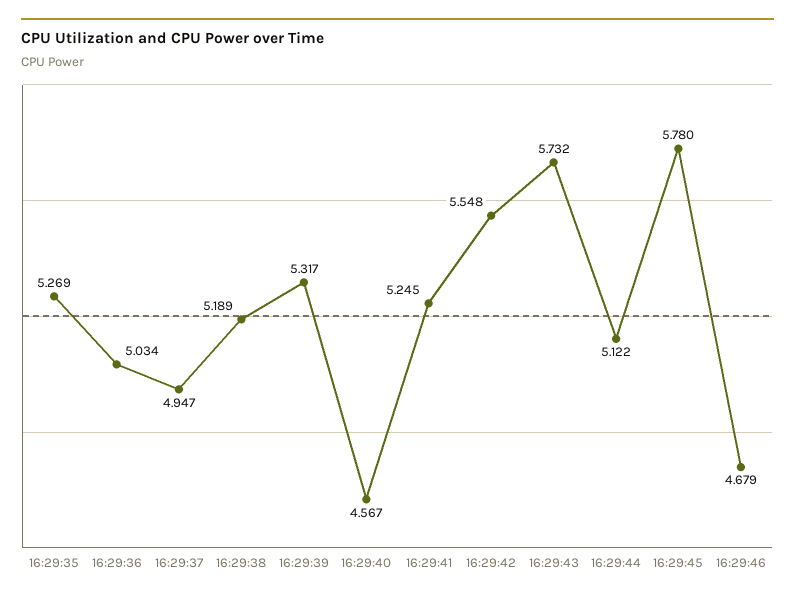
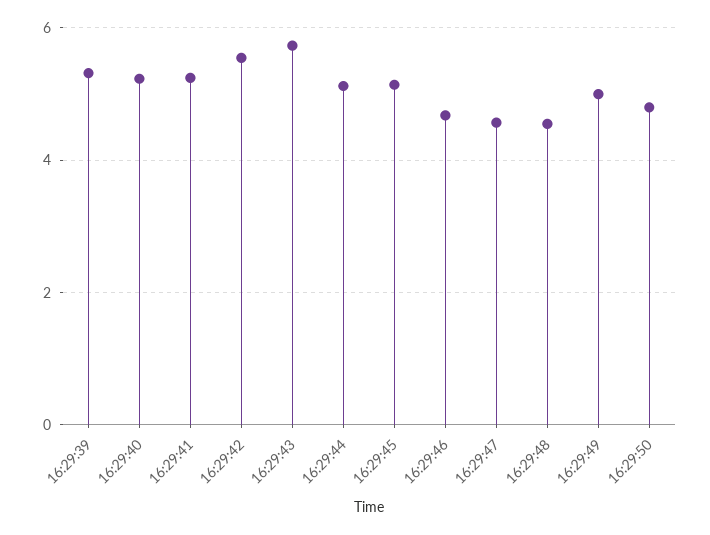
16:29:35: 5.269 -> none
16:29:36: 5.034 -> none
16:29:37: 4.947 -> none
16:29:38: 5.189 -> none
16:29:40: 4.567 -> 5.2
16:29:45: 5.78 -> 5.2
16:29:47: none -> 4.6
16:29:48: none -> 4.6
16:29:49: none -> 5
16:29:50: none -> 4.8

